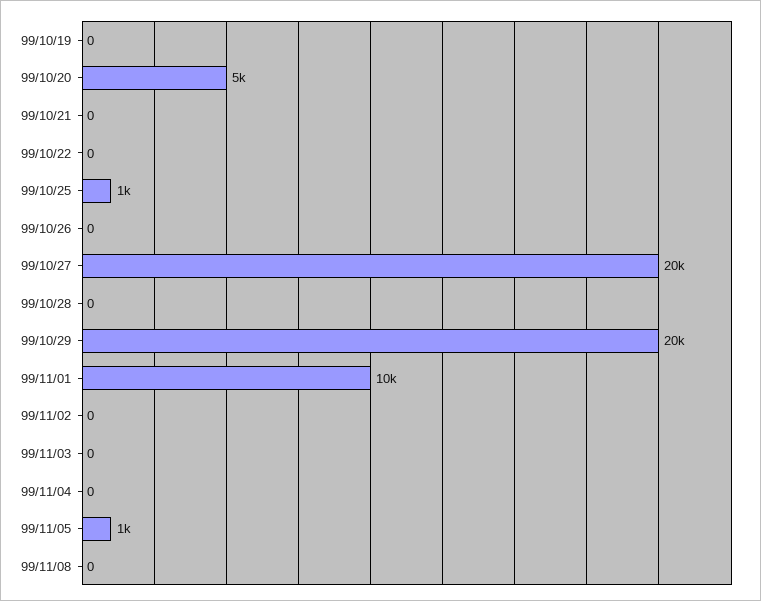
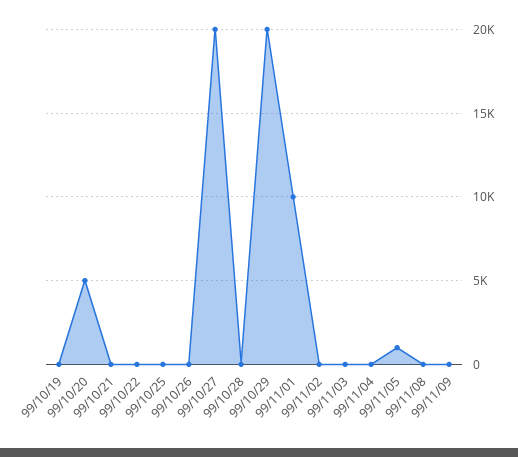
99/10/25: 1000 -> 0
99/11/09: none -> 0

